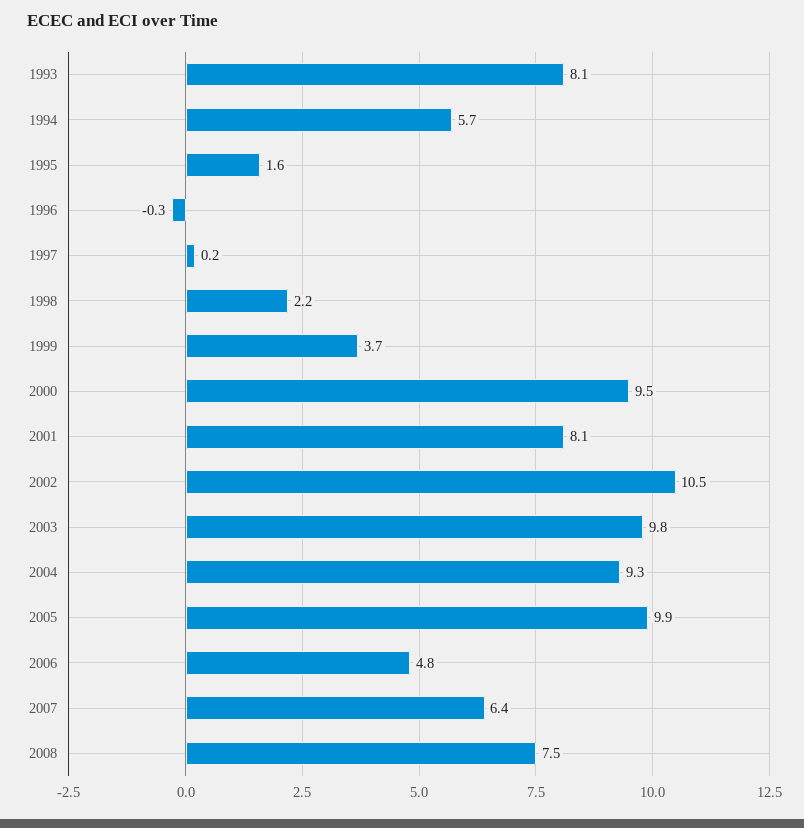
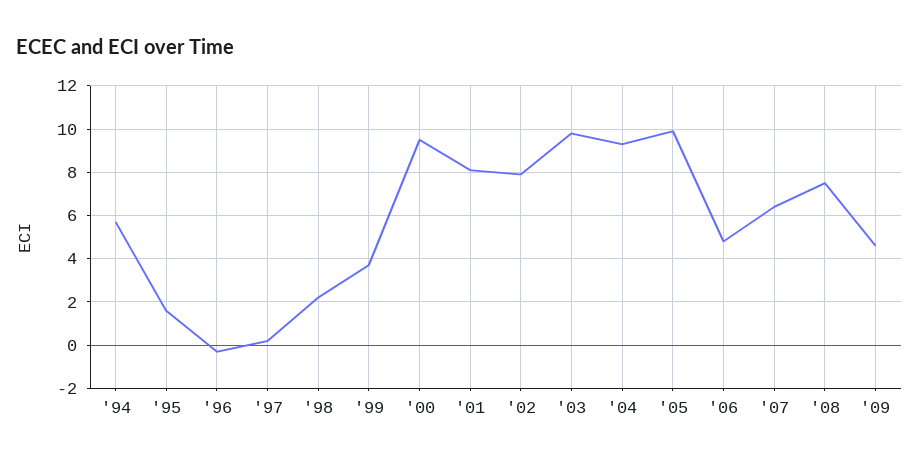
1993: 8.1 -> none
2002: 10.5 -> 8
'09: none -> 4.5

